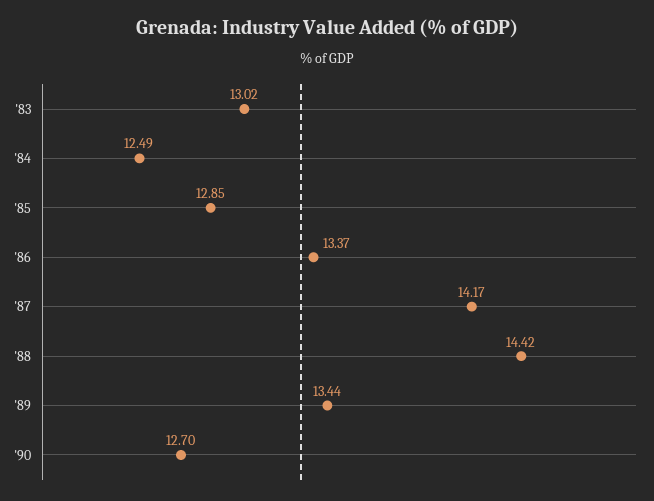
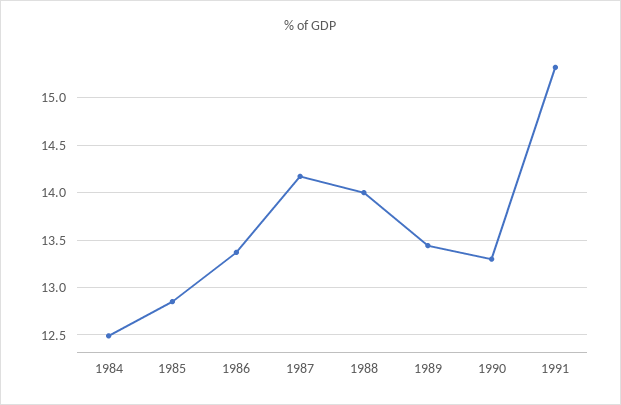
'83: 13.02 -> none
'88: 14.42 -> 14
'90: 12.7 -> 13.3
1991: none -> 15.3

